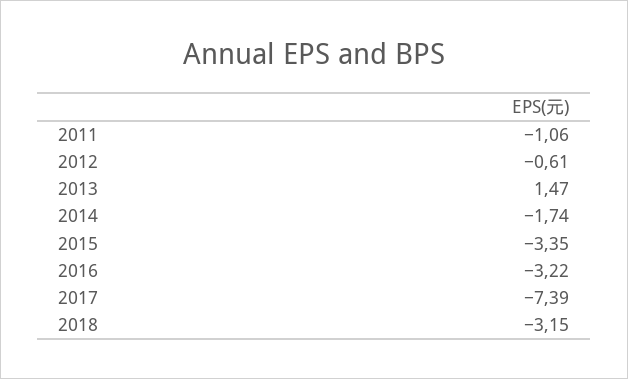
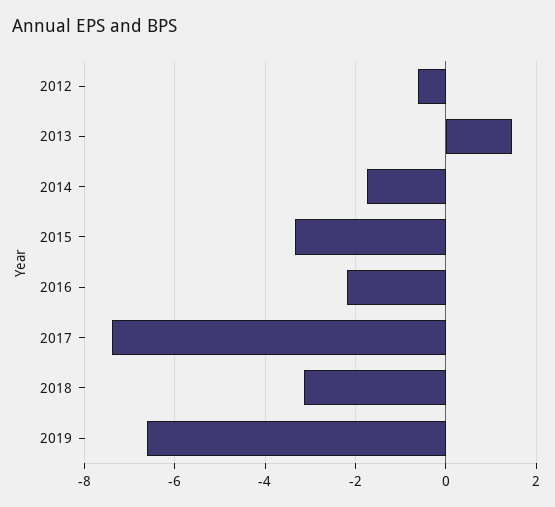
2011: -1.06 -> none
2016: -3.22 -> -2.2
2019: none -> -6.6

